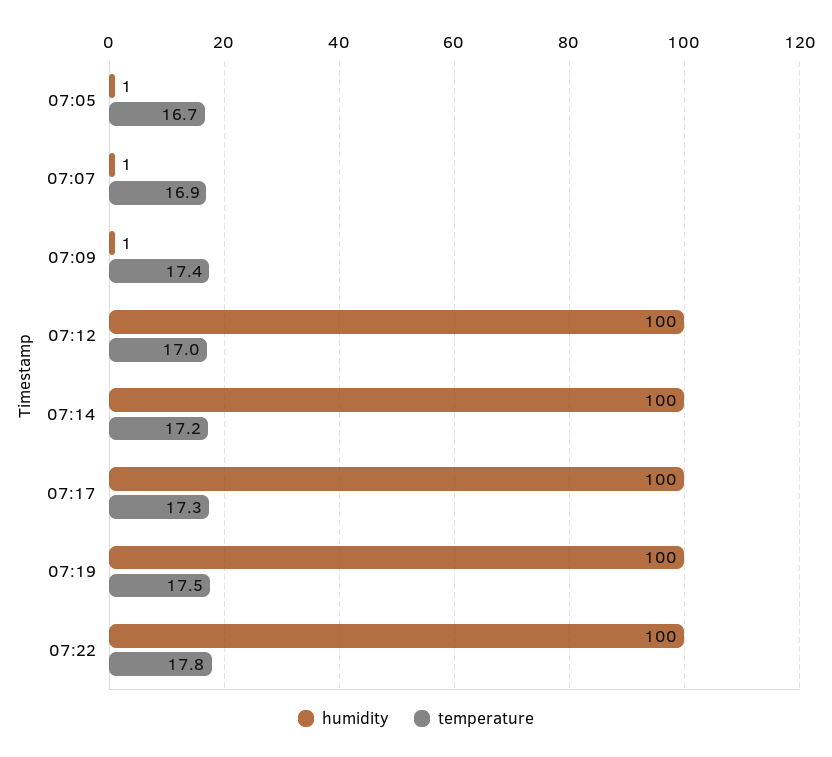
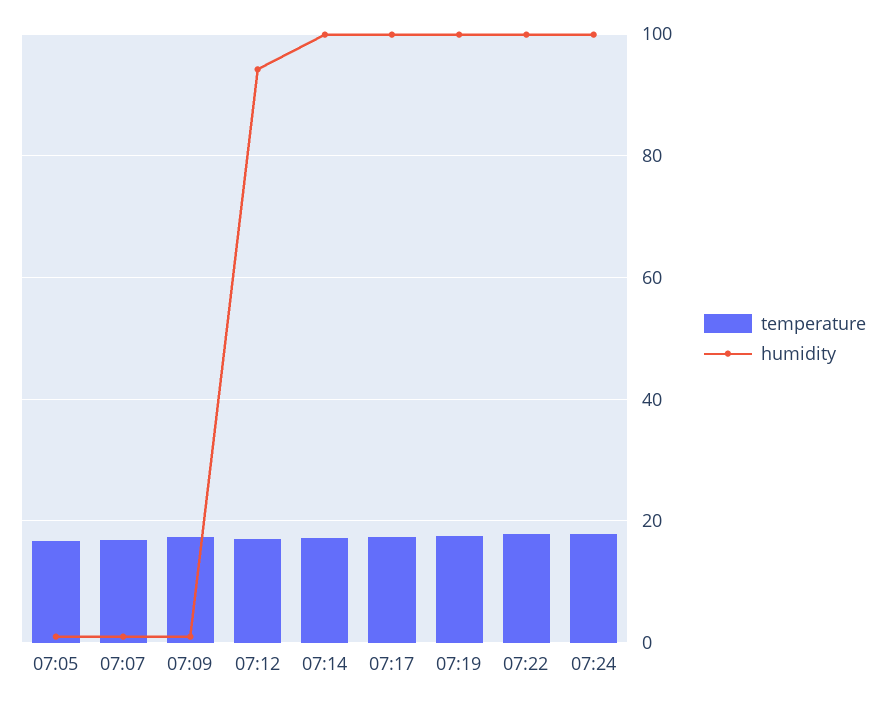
humidity, 07:12: 100 -> 94
temperature, 07:24: none -> 18
humidity, 07:24: none -> 100

